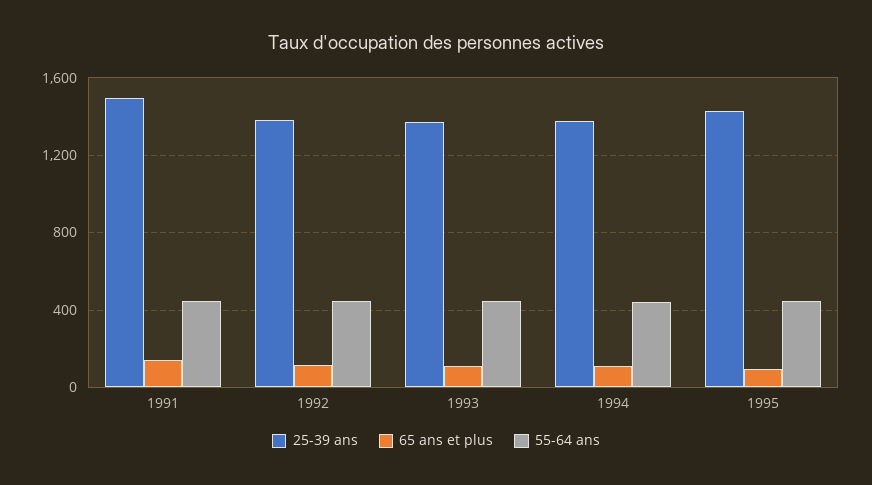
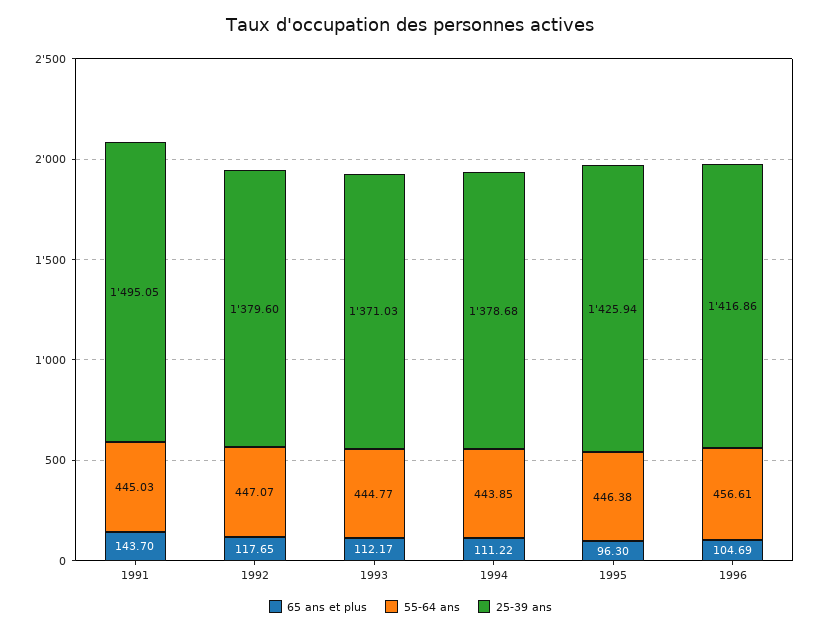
65 ans et plus, 1996: none -> 104.69
55-64 ans, 1996: none -> 456.61
25-39 ans, 1996: none -> 1416.86

